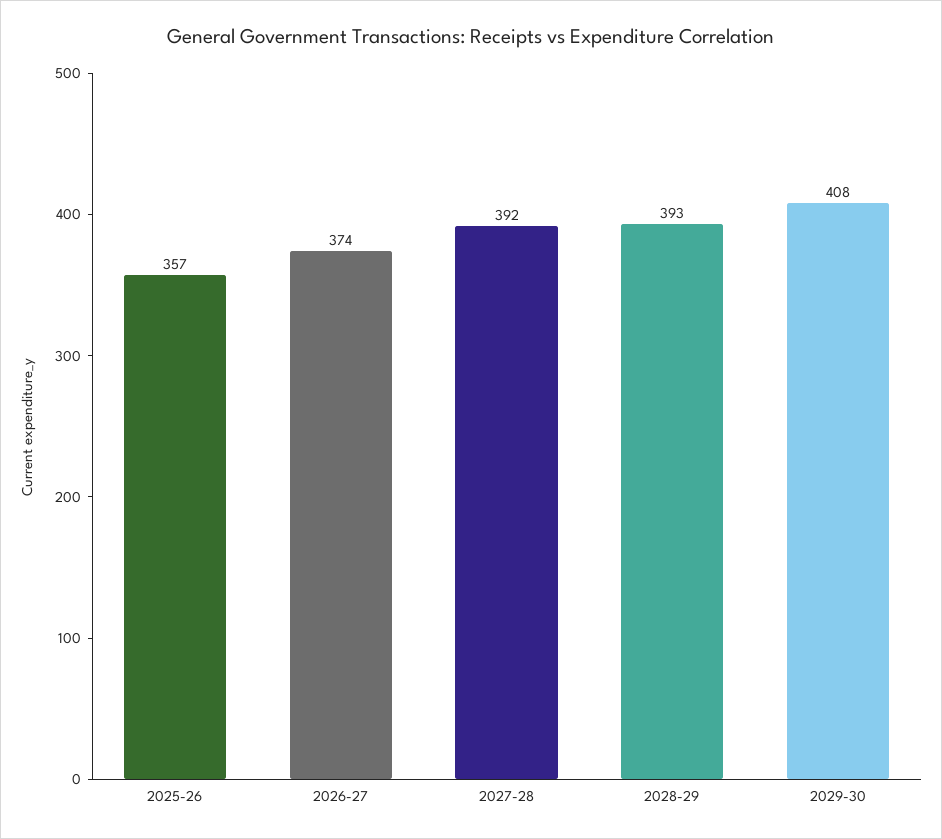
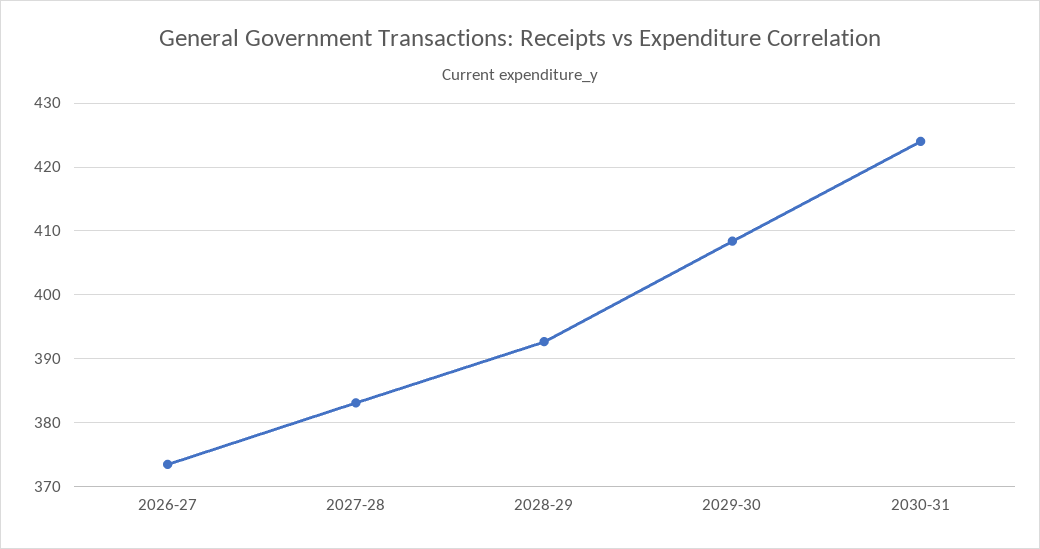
2025-26: 357 -> none
2027-28: 392 -> 383
2030-31: none -> 424

